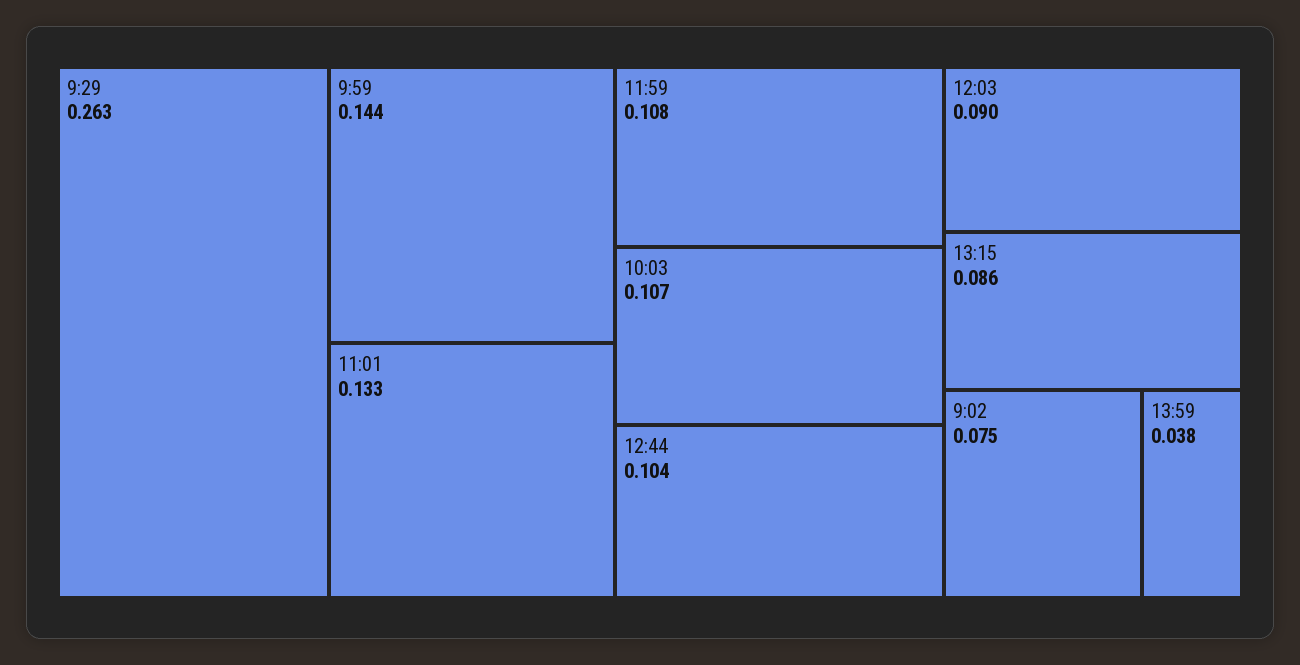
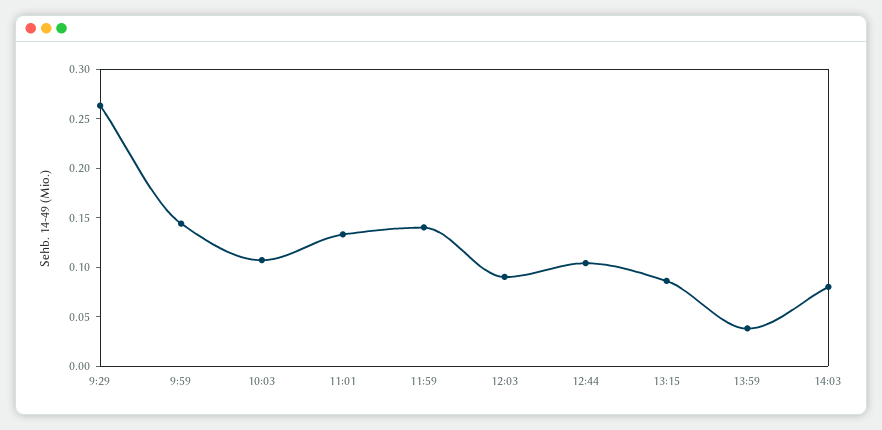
11:59: 0.108 -> 0.14
9:02: 0.075 -> none
14:03: none -> 0.08

